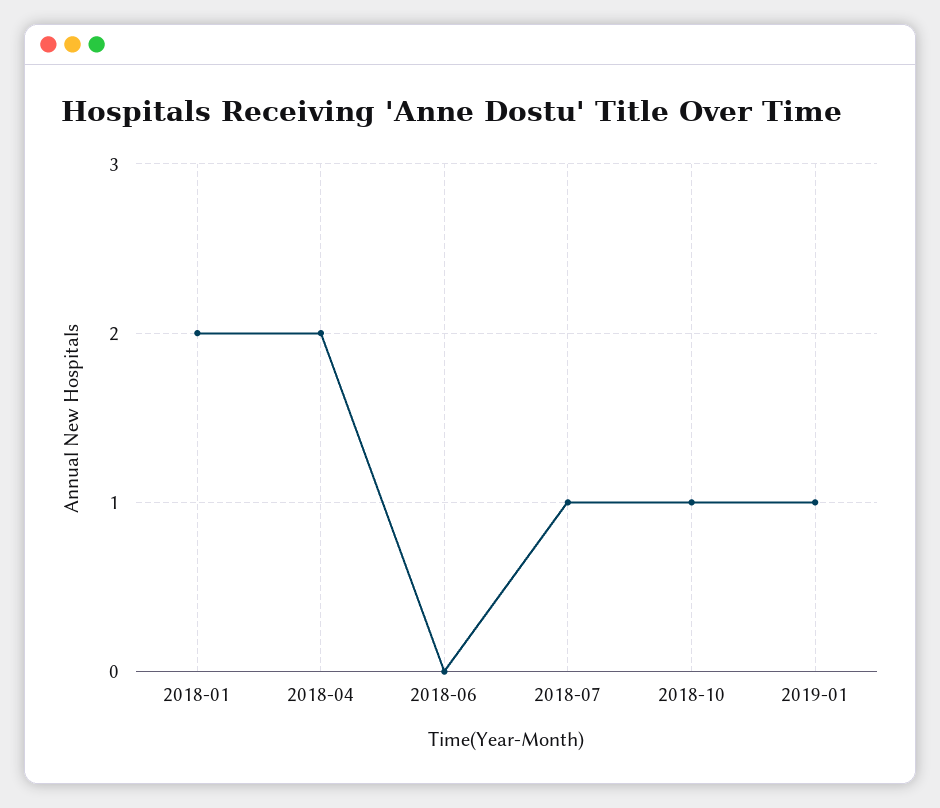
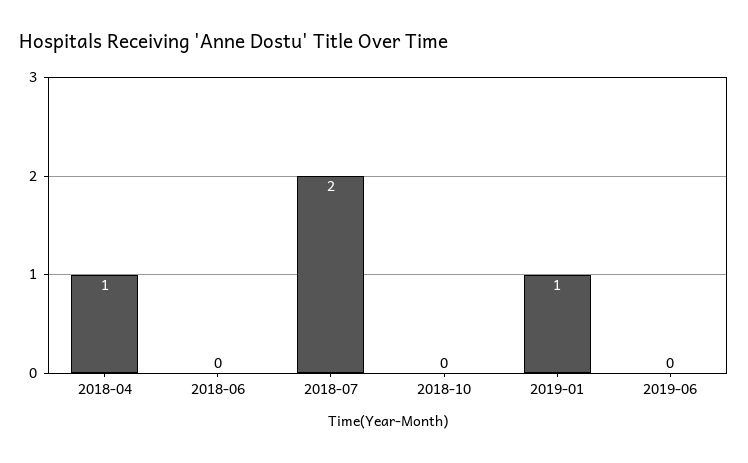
2018-01: 2 -> none
2018-04: 2 -> 1
2018-07: 1 -> 2
2018-10: 1 -> 0
2019-06: none -> 0

